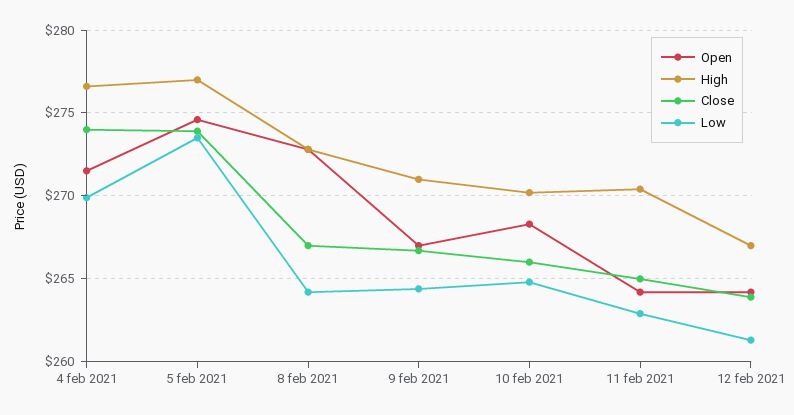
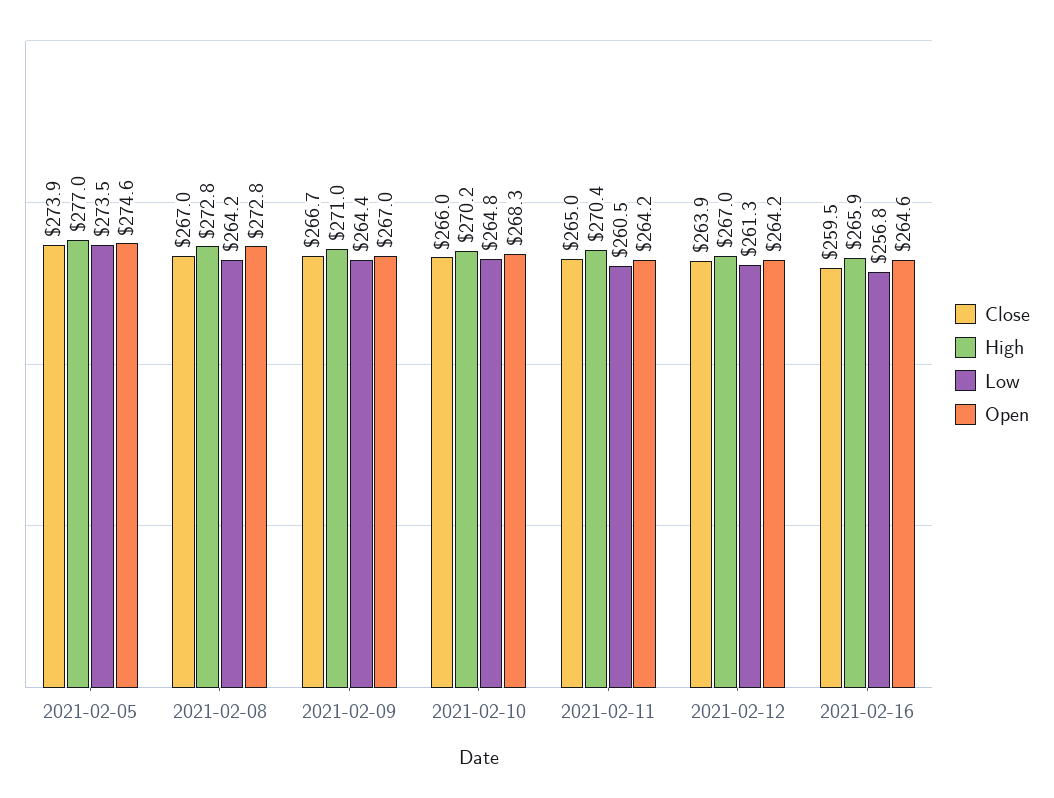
Open, 4 feb 2021: 271.5 -> none
High, 4 feb 2021: 276.5 -> none
Close, 4 feb 2021: 274 -> none
Low, 4 feb 2021: 270 -> none
Low, 11 feb 2021: 263 -> 260.5
Close, 2021-02-16: none -> 259.5
High, 2021-02-16: none -> 265.9
Low, 2021-02-16: none -> 256.8
Open, 2021-02-16: none -> 264.6

